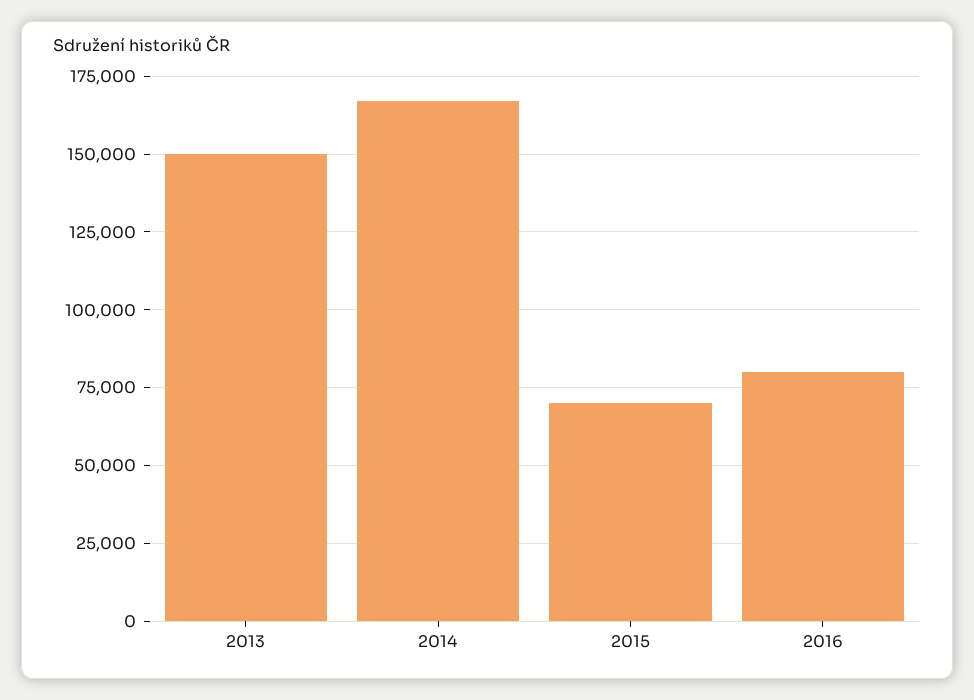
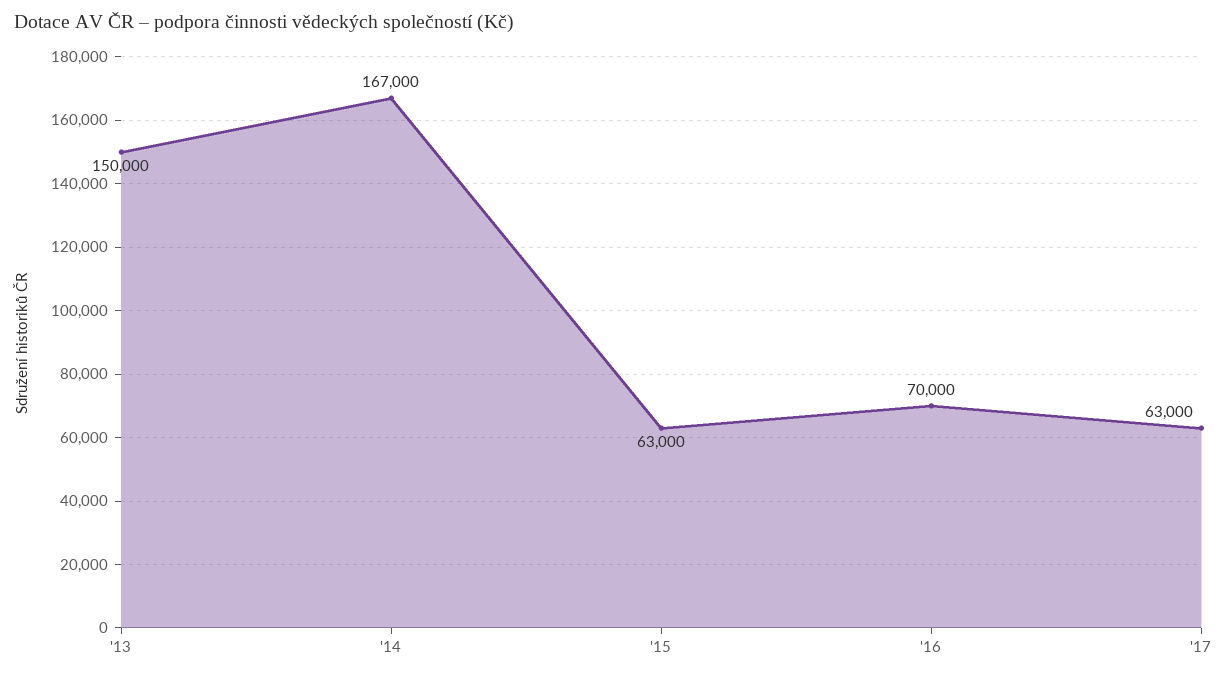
2015: 70000 -> 63000
2016: 80000 -> 70000
'17: none -> 63000

